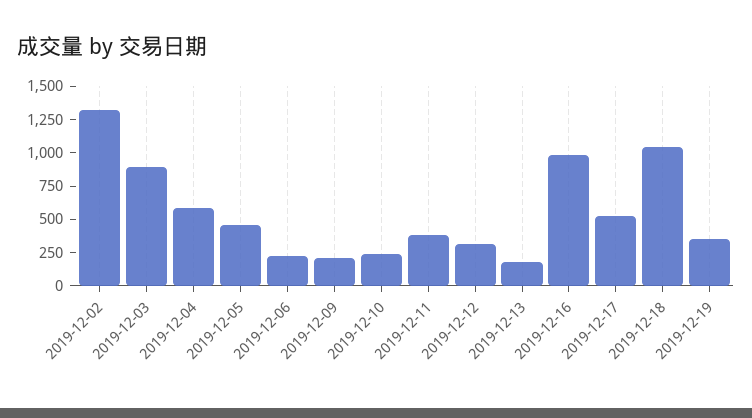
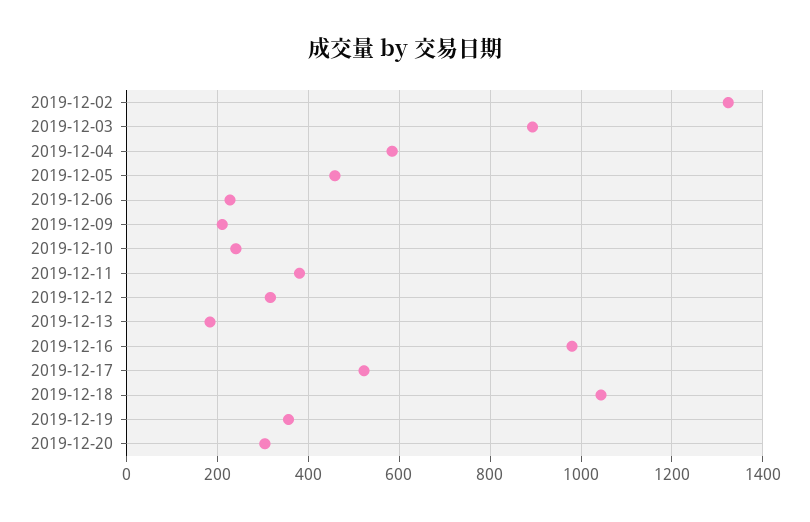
2019-12-20: none -> 300

